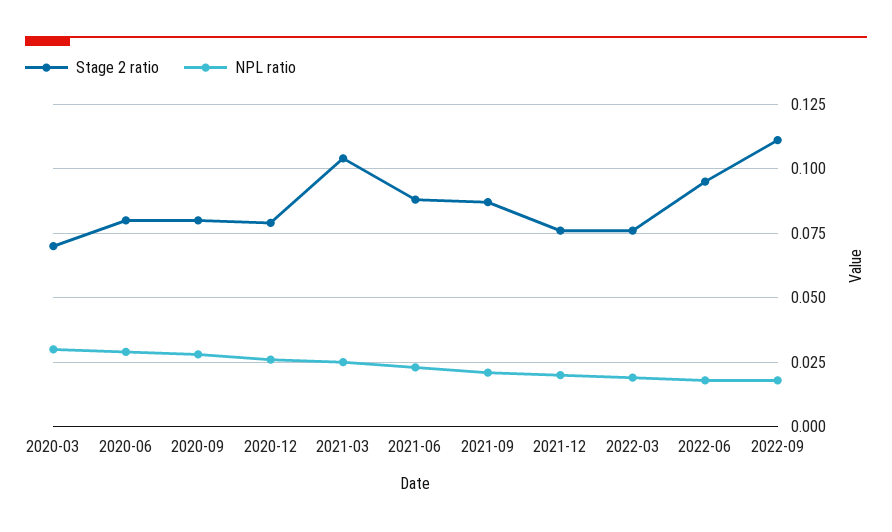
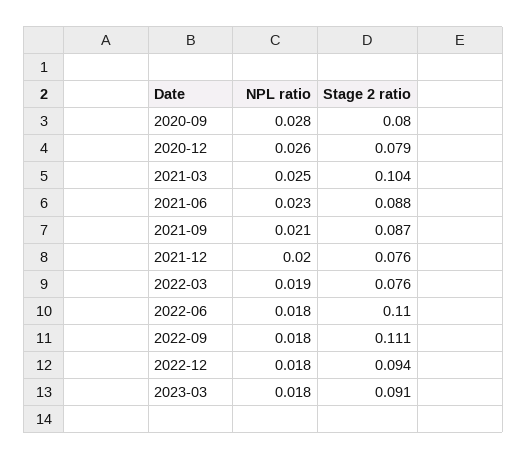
Stage 2 ratio, 2020-03: 0.07 -> none
NPL ratio, 2020-03: 0.03 -> none
Stage 2 ratio, 2020-06: 0.08 -> none
NPL ratio, 2020-06: 0.03 -> none
Stage 2 ratio, 2022-06: 0.095 -> 0.11
NPL ratio, 2022-12: none -> 0.018
Stage 2 ratio, 2022-12: none -> 0.094
NPL ratio, 2023-03: none -> 0.018
Stage 2 ratio, 2023-03: none -> 0.091

